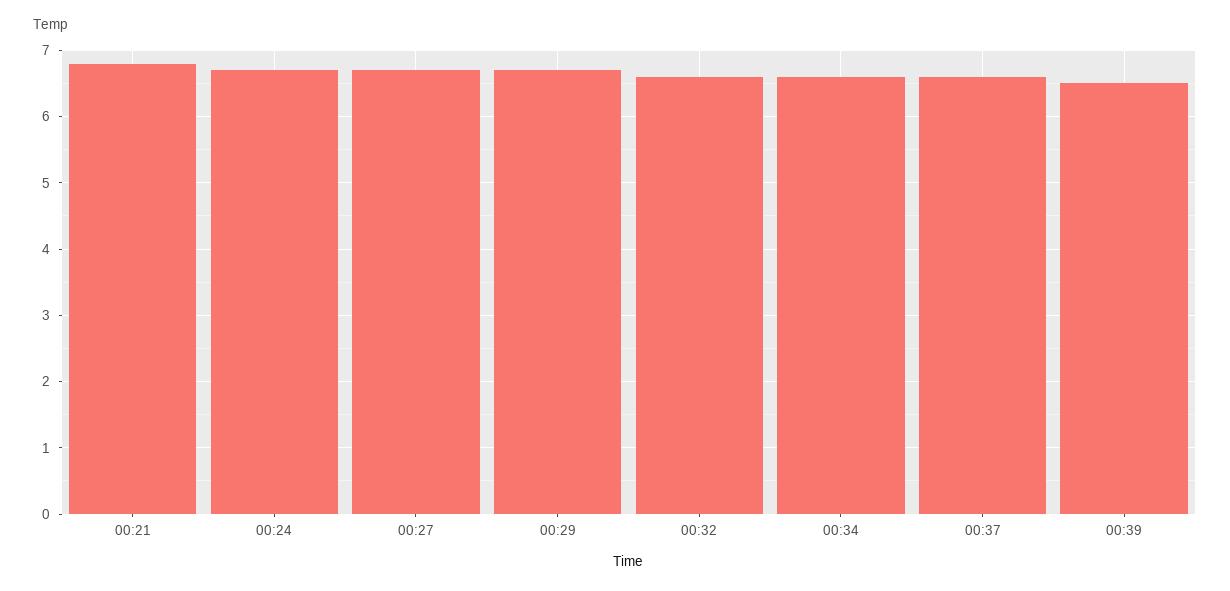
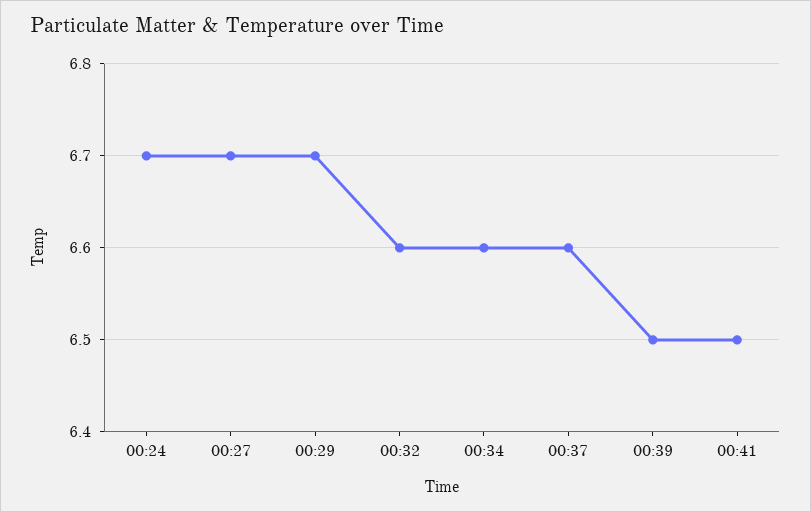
00:21: 6.8 -> none
00:41: none -> 6.5

